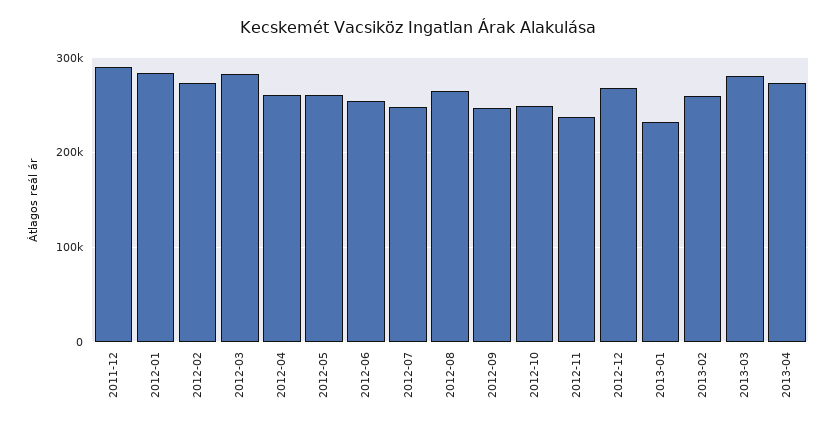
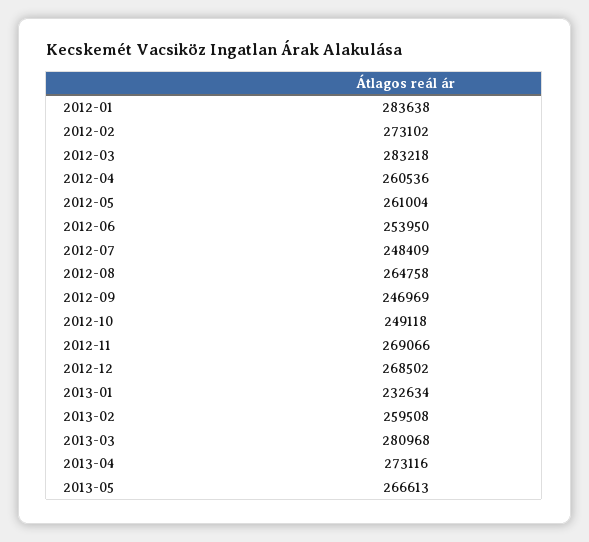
2011-12: 290000 -> none
2012-11: 240000 -> 269066
2013-05: none -> 266613

